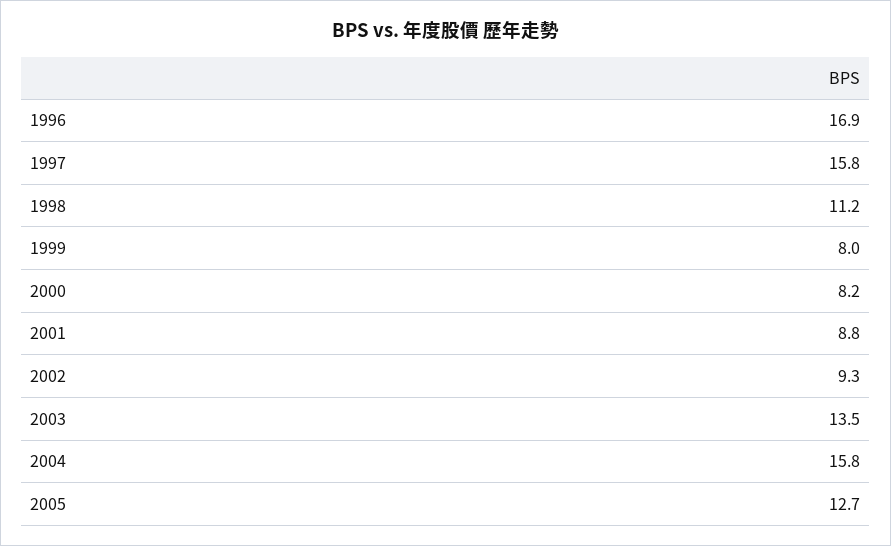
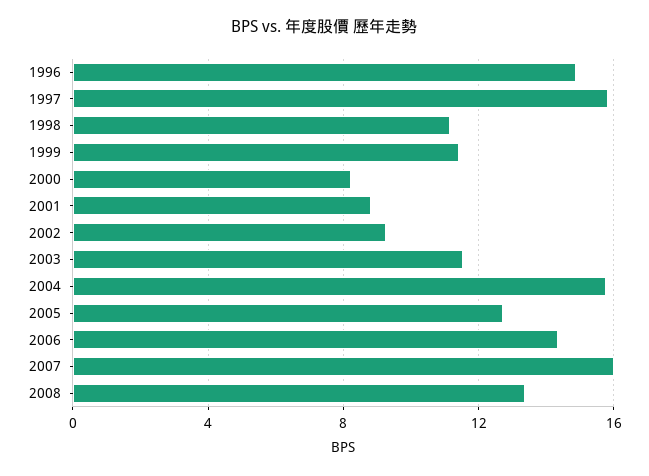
1996: 16.9 -> 15
1999: 8 -> 11.5
2003: 13.5 -> 11.5
2006: none -> 14.5
2007: none -> 16
2008: none -> 13.5

